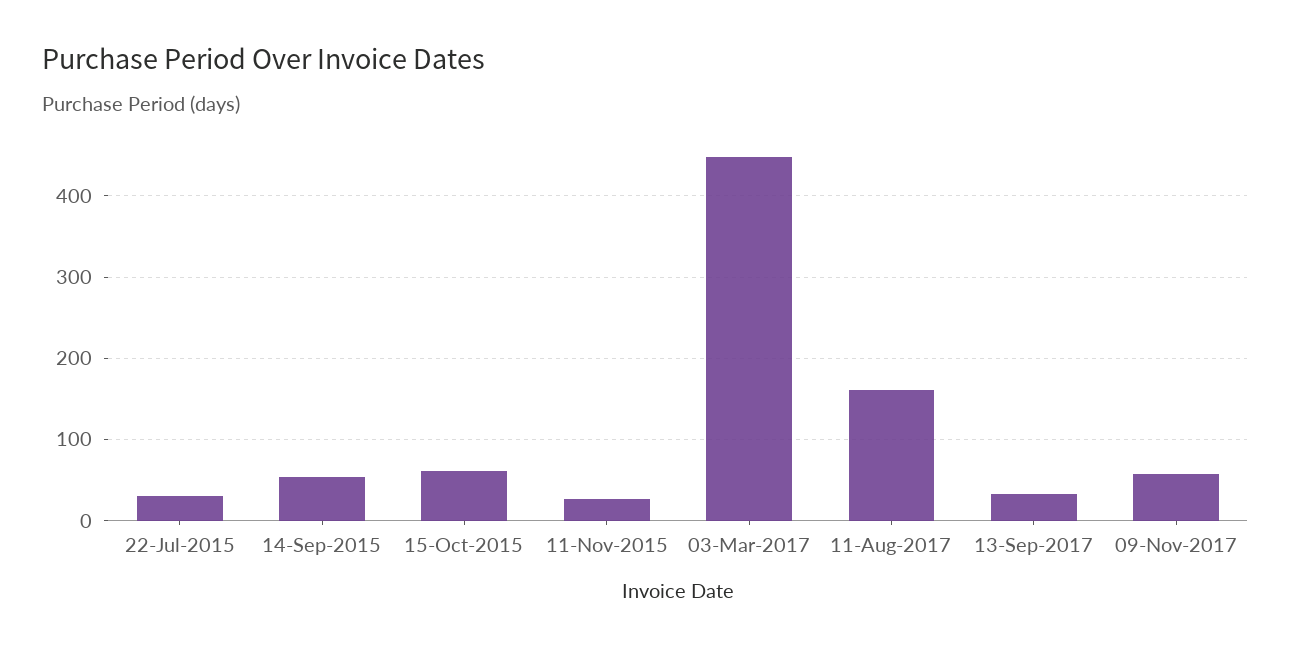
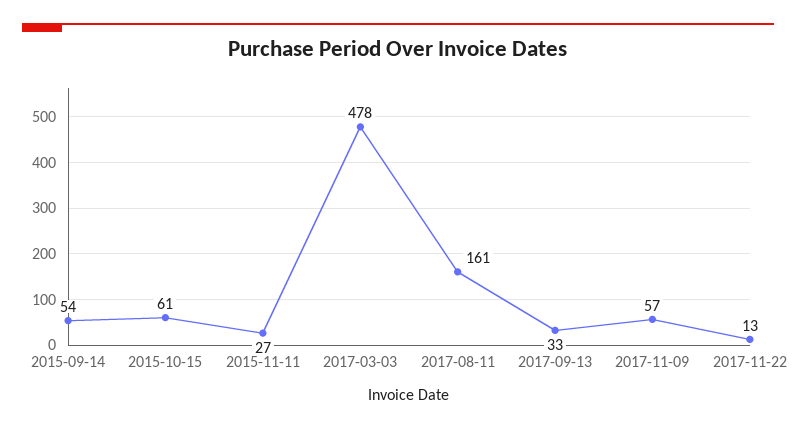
22-Jul-2015: 30 -> none
03-Mar-2017: 450 -> 478
2017-11-22: none -> 13

